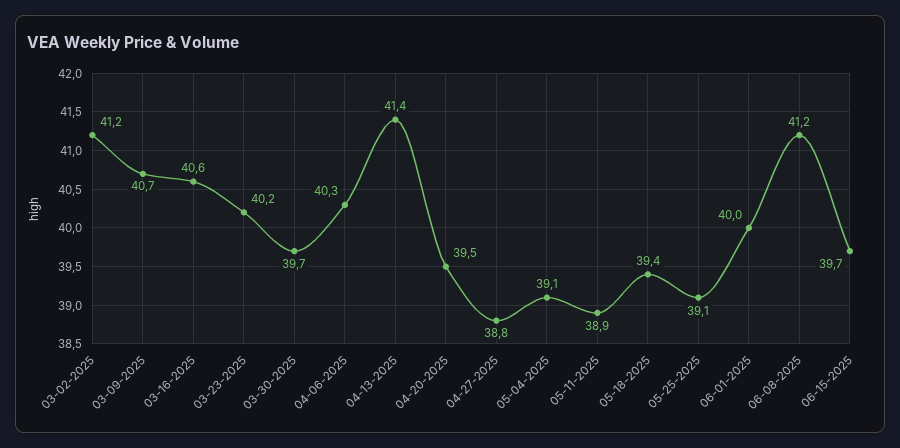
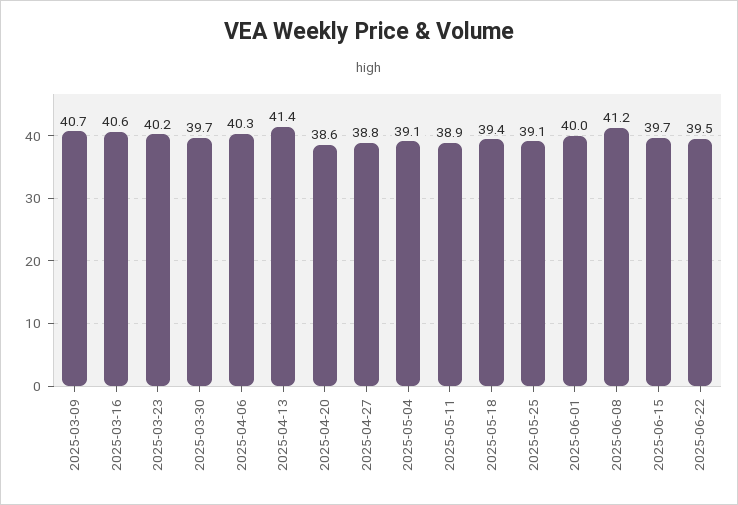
03-02-2025: 41.2 -> none
04-20-2025: 39.5 -> 38.6
2025-06-22: none -> 39.5

